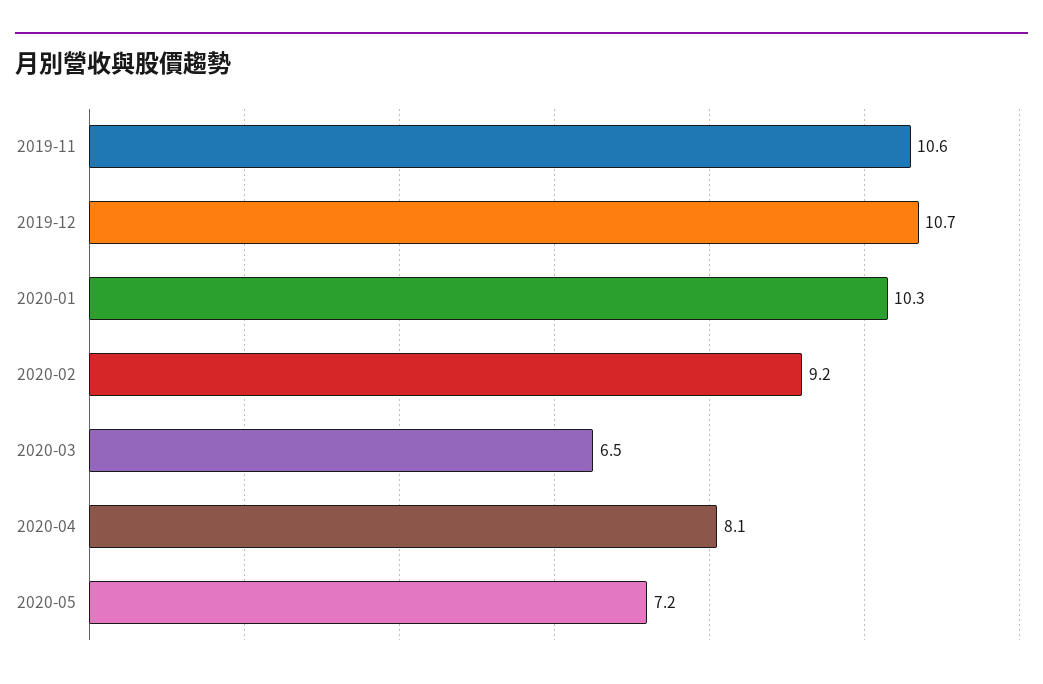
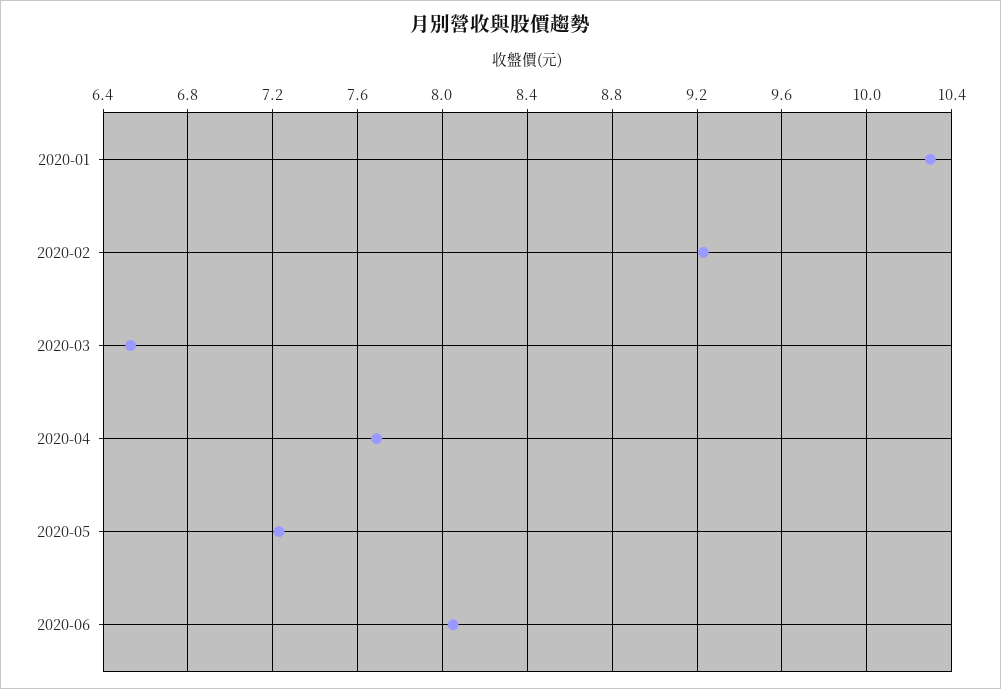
2019-11: 10.6 -> none
2019-12: 10.7 -> none
2020-04: 8.1 -> 7.7
2020-06: none -> 8.05

